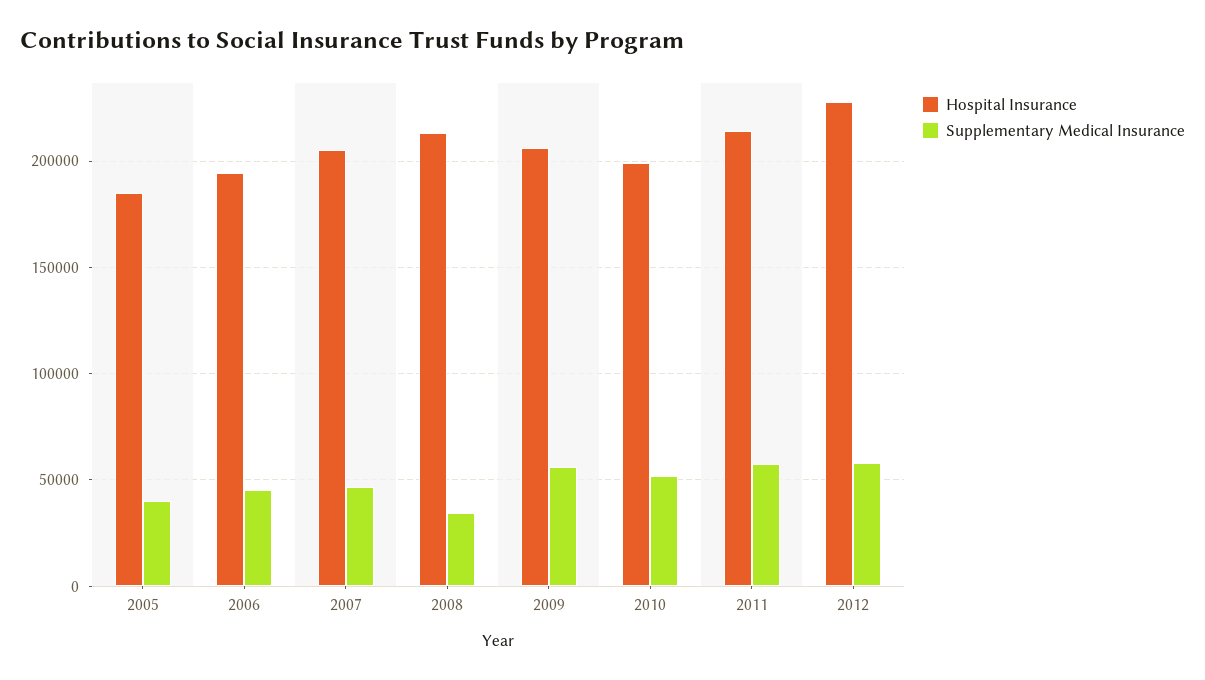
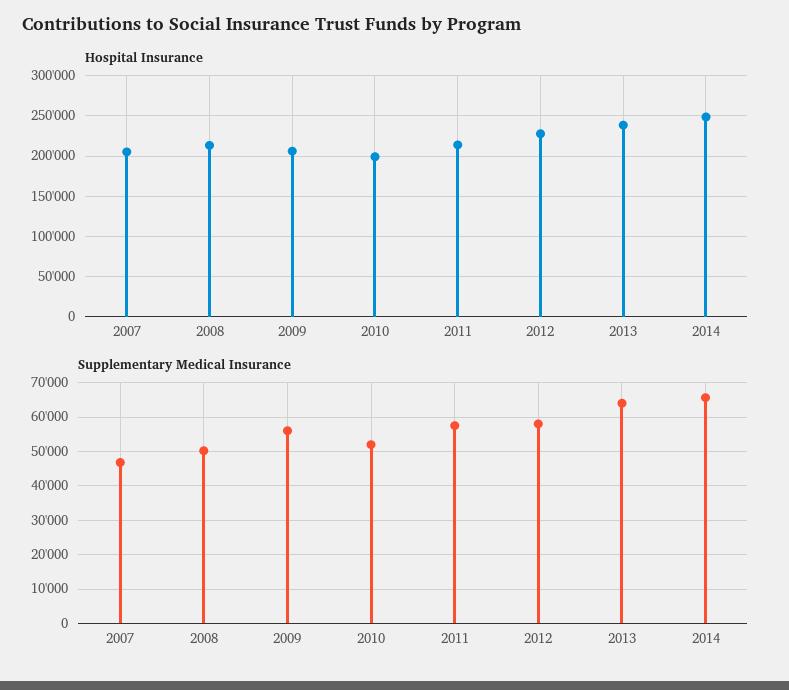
Hospital Insurance, 2005: 185000 -> none
Supplementary Medical Insurance, 2005: 40000 -> none
Hospital Insurance, 2006: 195000 -> none
Supplementary Medical Insurance, 2006: 45000 -> none
Supplementary Medical Insurance, 2008: 35000 -> 50000
Hospital Insurance, 2013: none -> 240000
Hospital Insurance, 2014: none -> 250000
Supplementary Medical Insurance, 2013: none -> 64000
Supplementary Medical Insurance, 2014: none -> 66000

